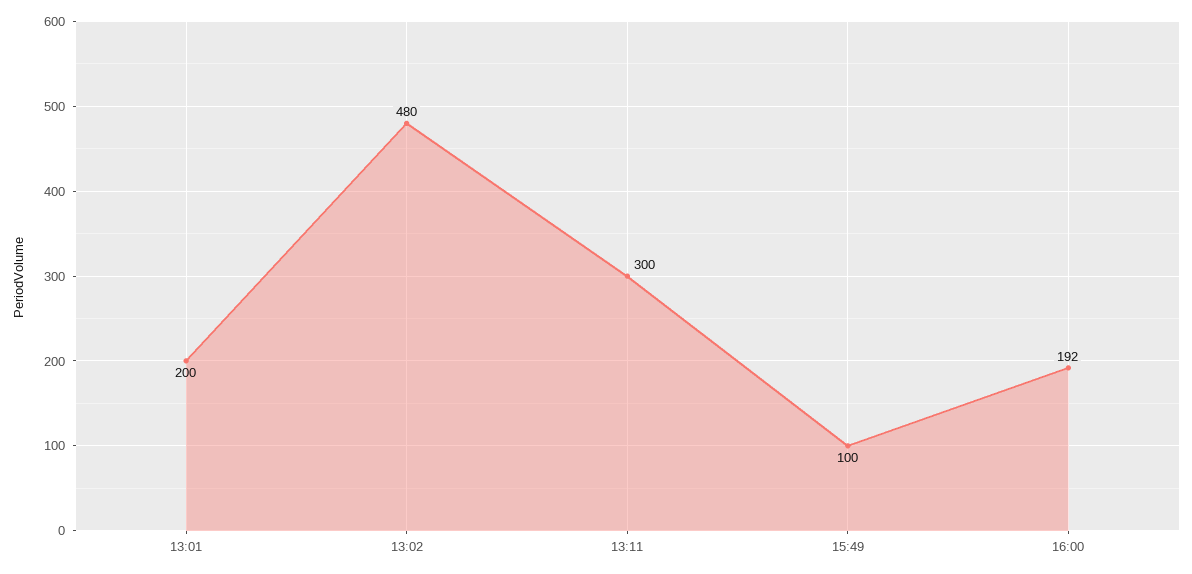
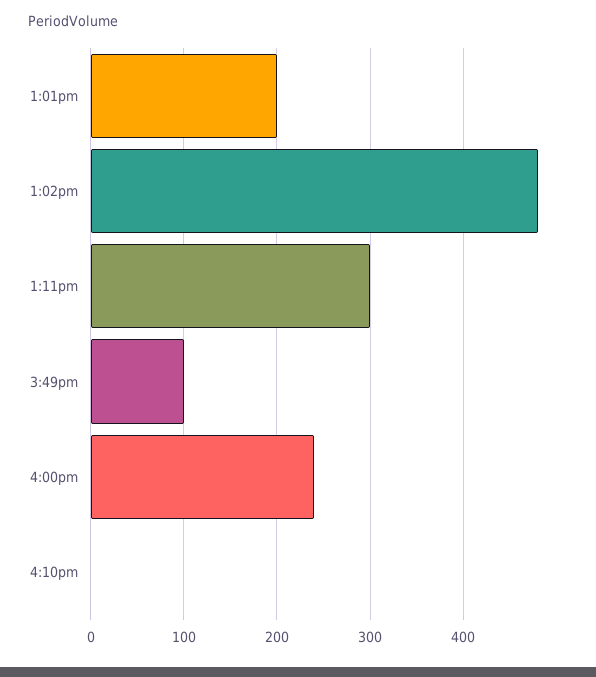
16:00: 192 -> 240
4:10pm: none -> 0

